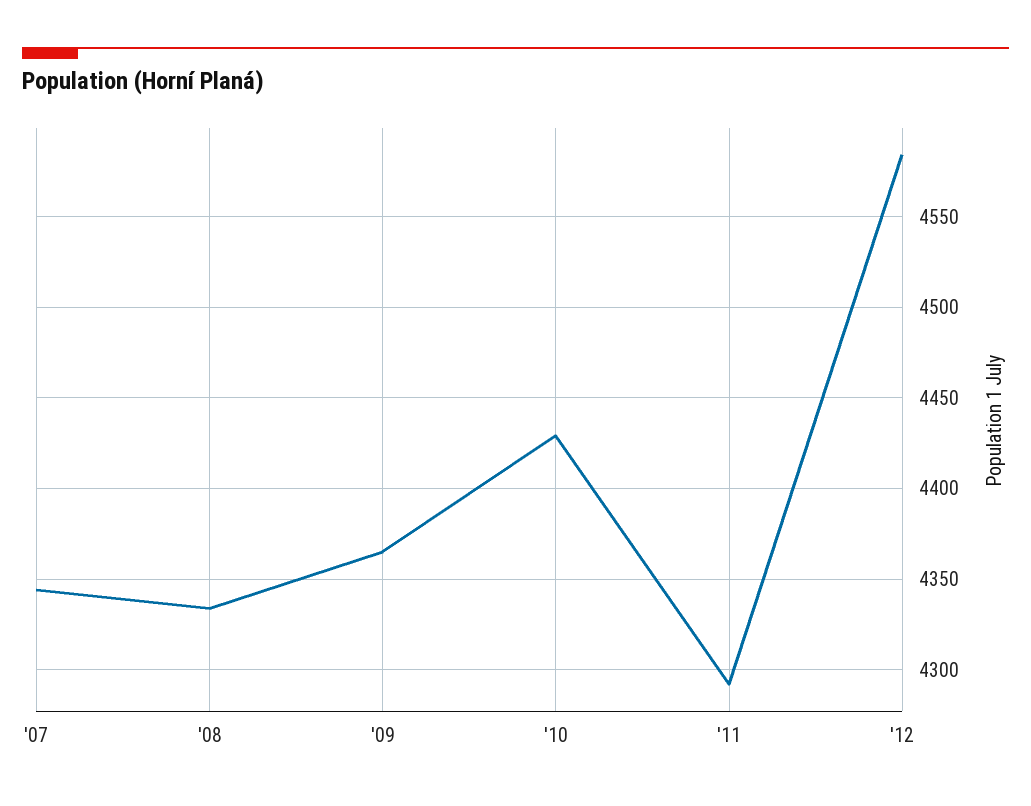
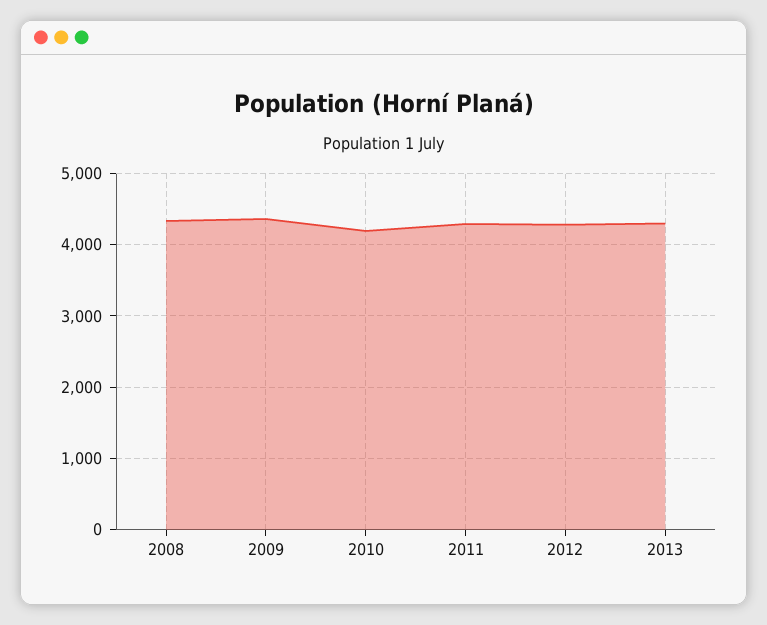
'07: 4345 -> none
'10: 4430 -> 4200
'12: 4585 -> 4300
2013: none -> 4300

